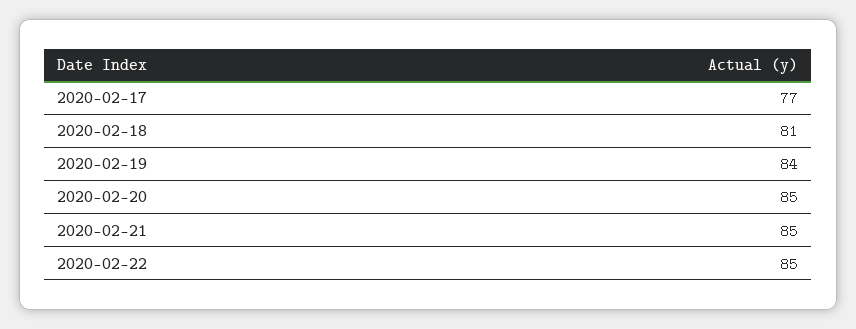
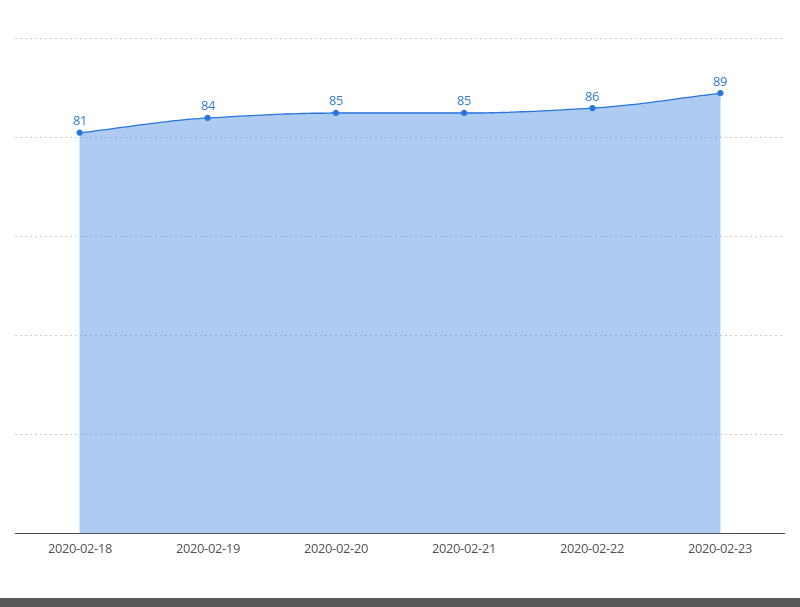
2020-02-17: 77 -> none
2020-02-22: 85 -> 86
2020-02-23: none -> 89

